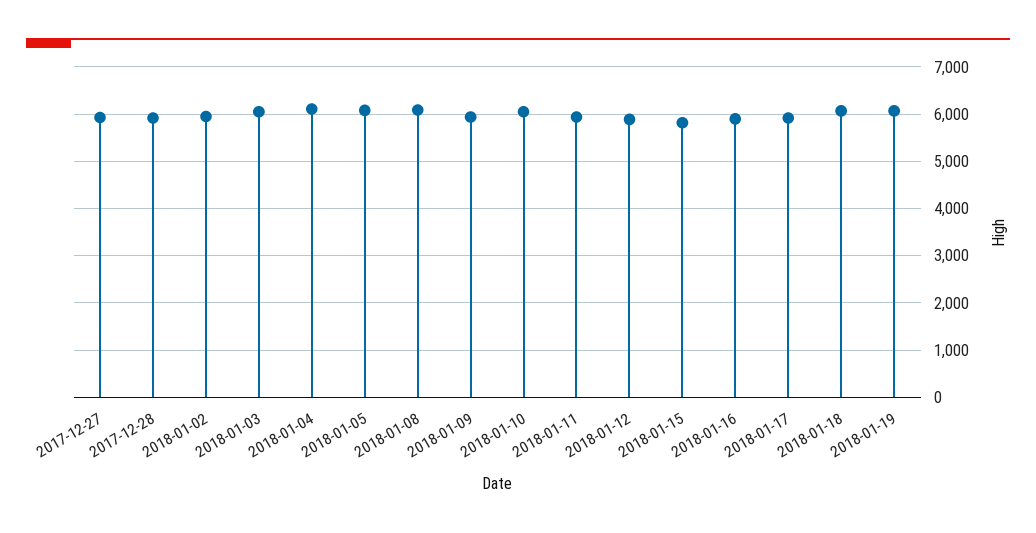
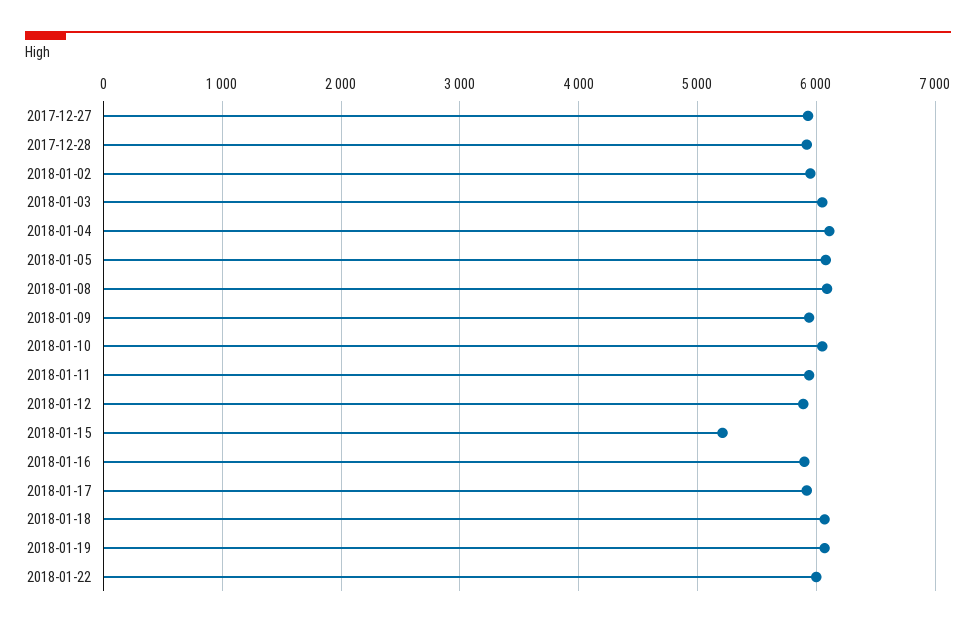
2018-01-15: 5800 -> 5200
2018-01-22: none -> 6000

